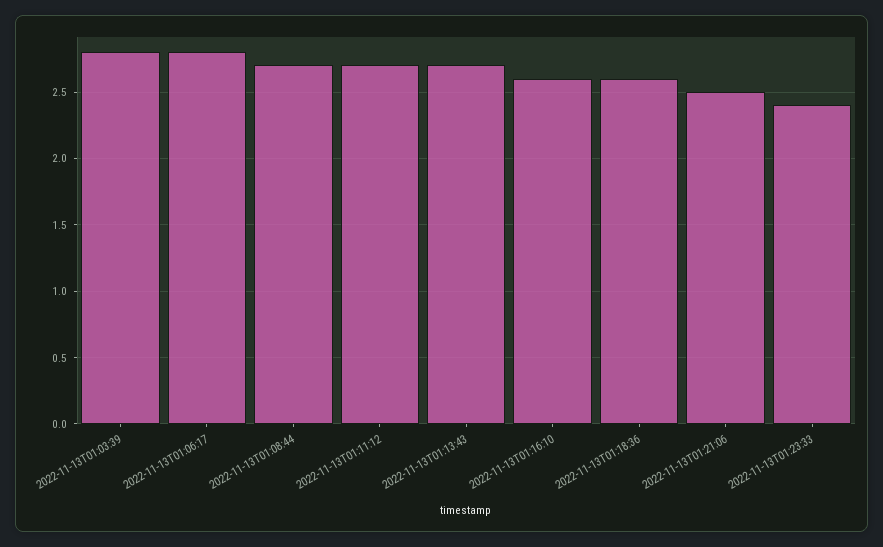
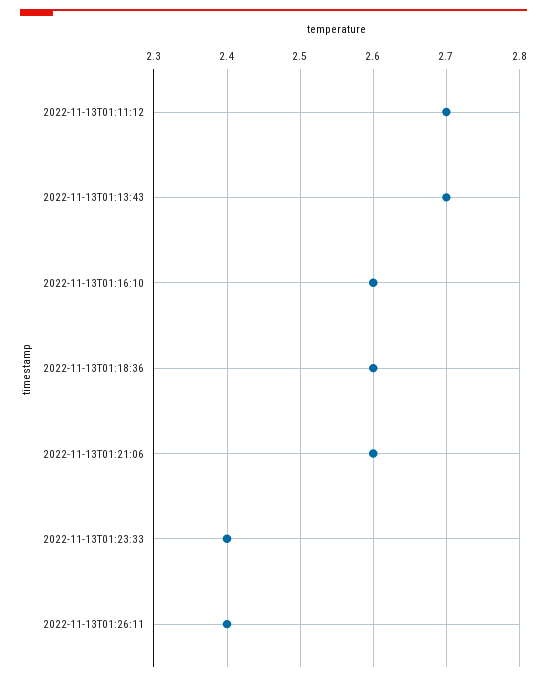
2022-11-13T01:03:39: 2.8 -> none
2022-11-13T01:06:17: 2.8 -> none
2022-11-13T01:08:44: 2.7 -> none
2022-11-13T01:21:06: 2.5 -> 2.6
2022-11-13T01:26:11: none -> 2.4

